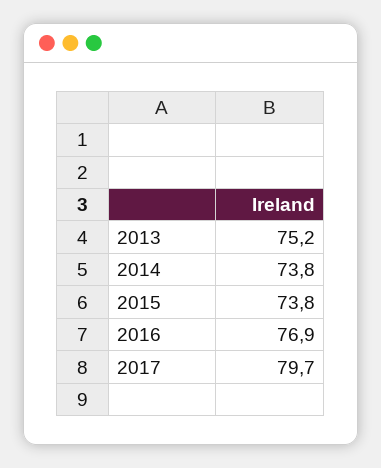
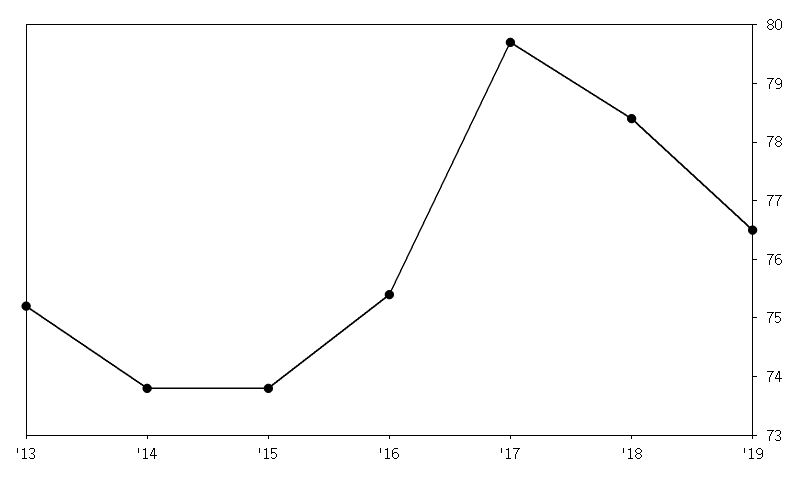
2016: 76.9 -> 75.5
'18: none -> 78.5
'19: none -> 76.5

